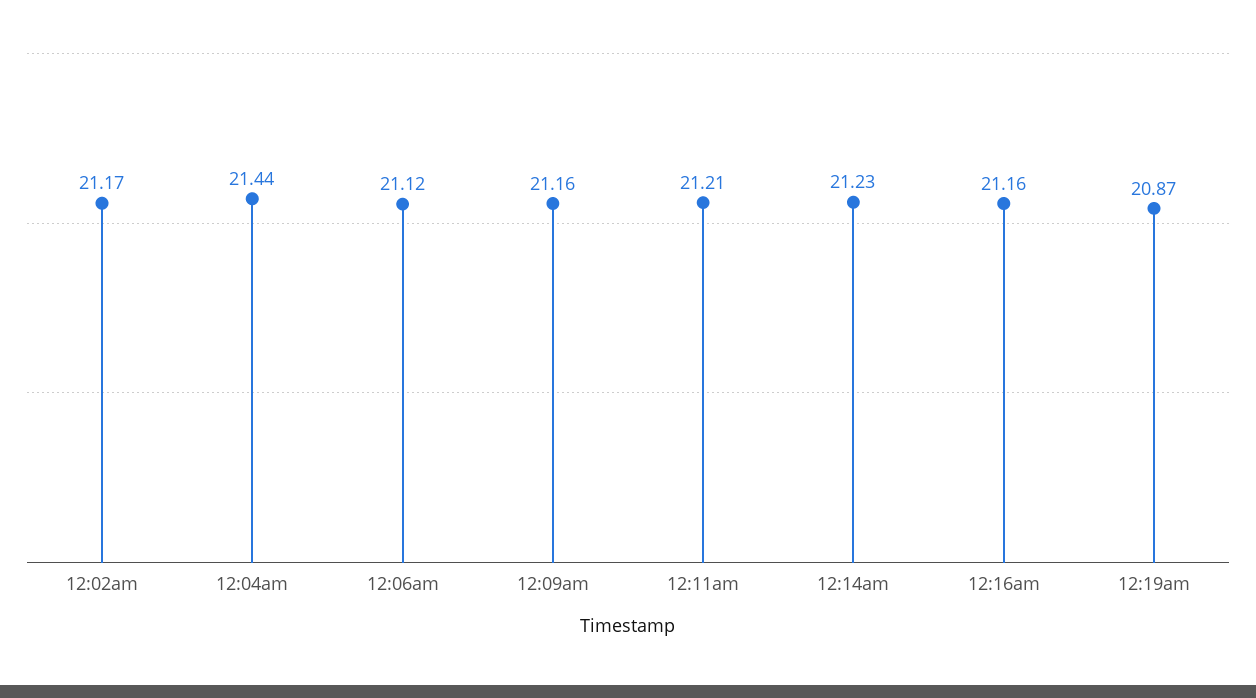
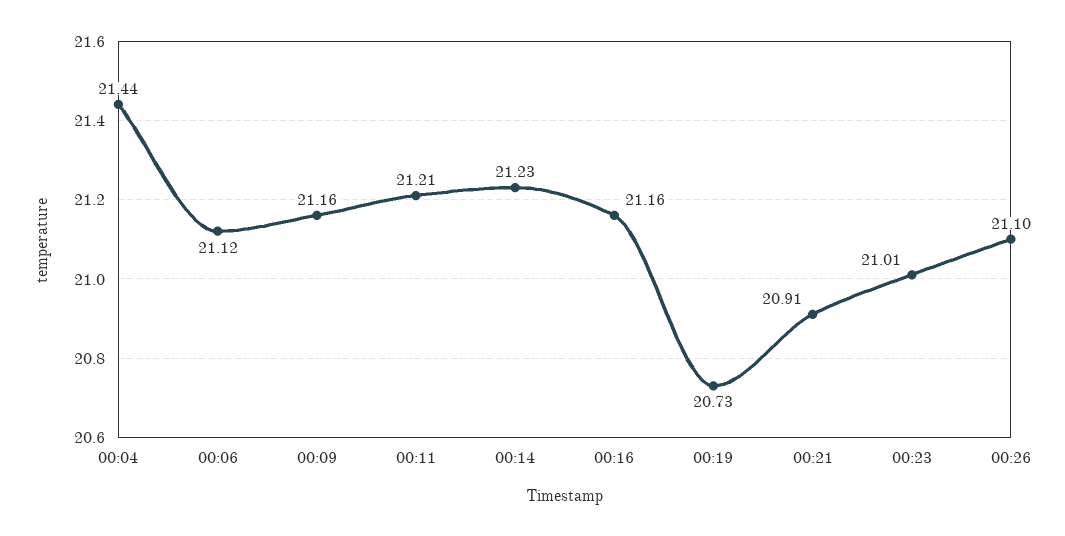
12:02am: 21.17 -> none
12:19am: 20.87 -> 20.73
00:21: none -> 20.91
00:23: none -> 21.01
00:26: none -> 21.1

